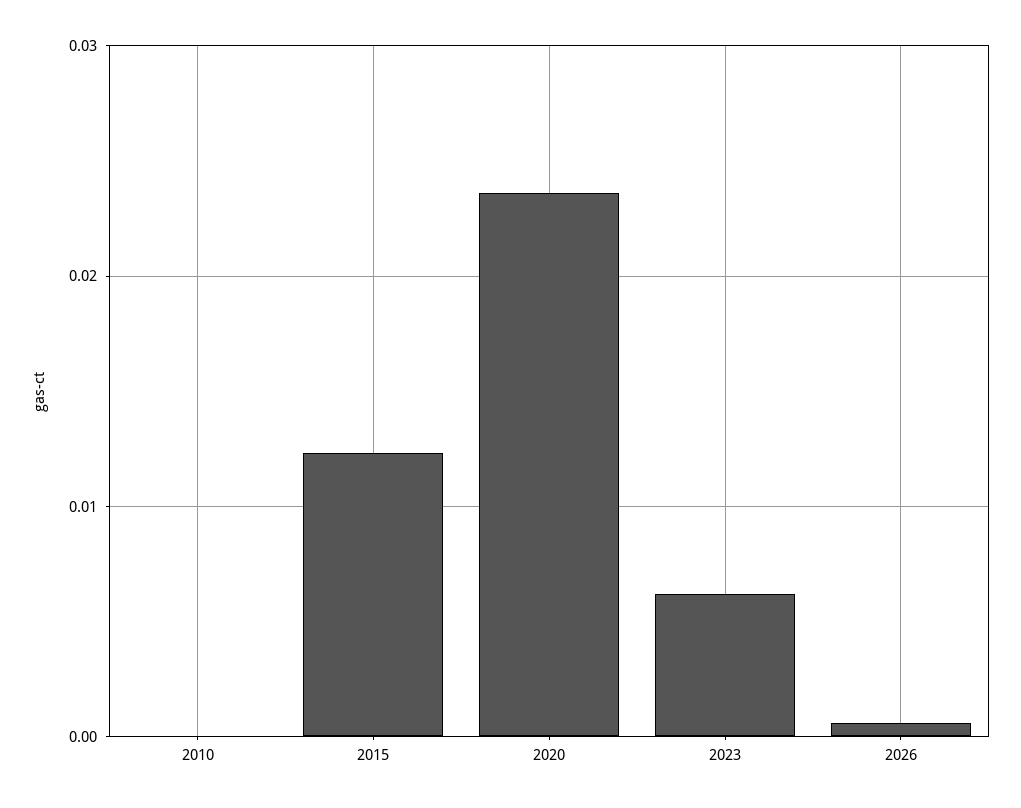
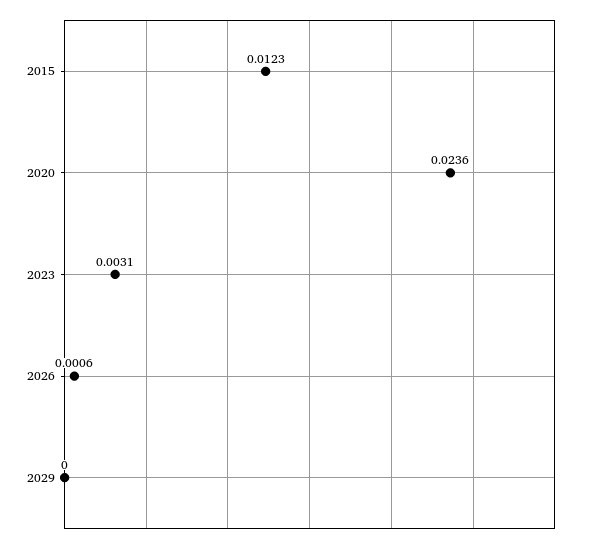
2010: 0 -> none
2023: 0.006 -> 0.0031
2029: none -> 0

